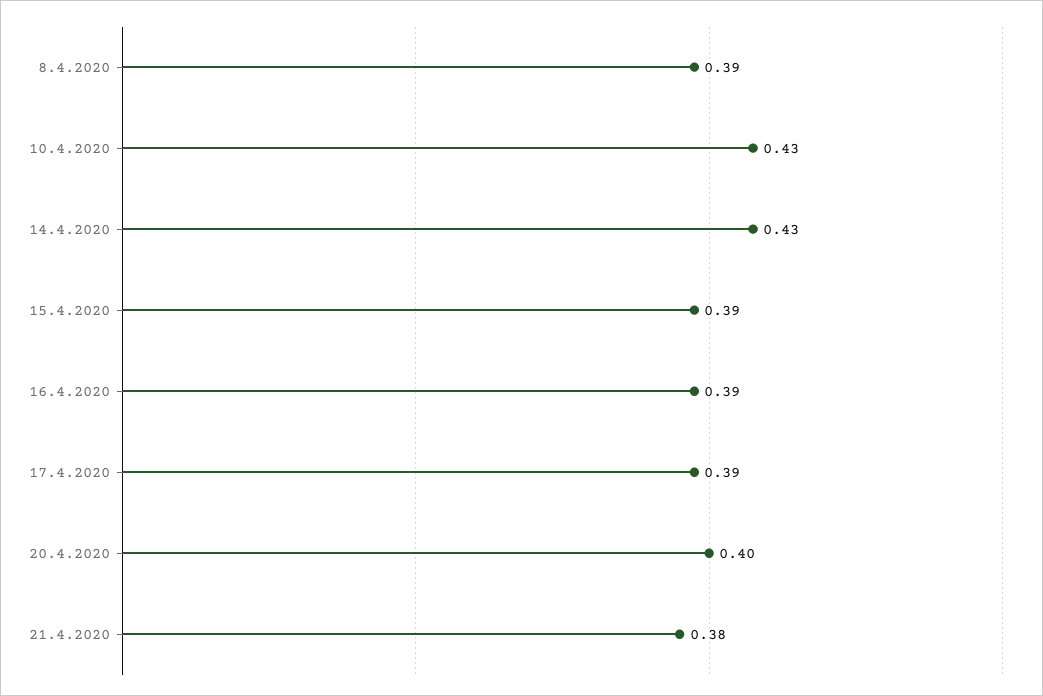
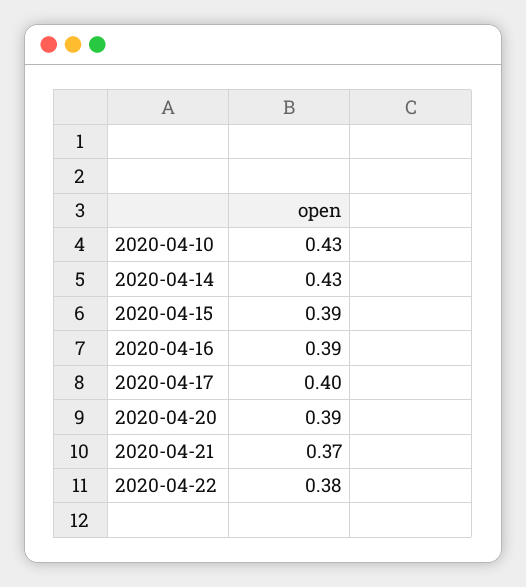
8.4.2020: 0.39 -> none
17.4.2020: 0.39 -> 0.4
20.4.2020: 0.4 -> 0.39
21.4.2020: 0.38 -> 0.37
2020-04-22: none -> 0.38

